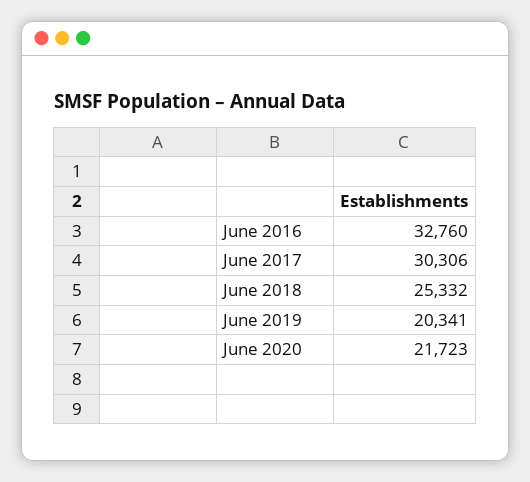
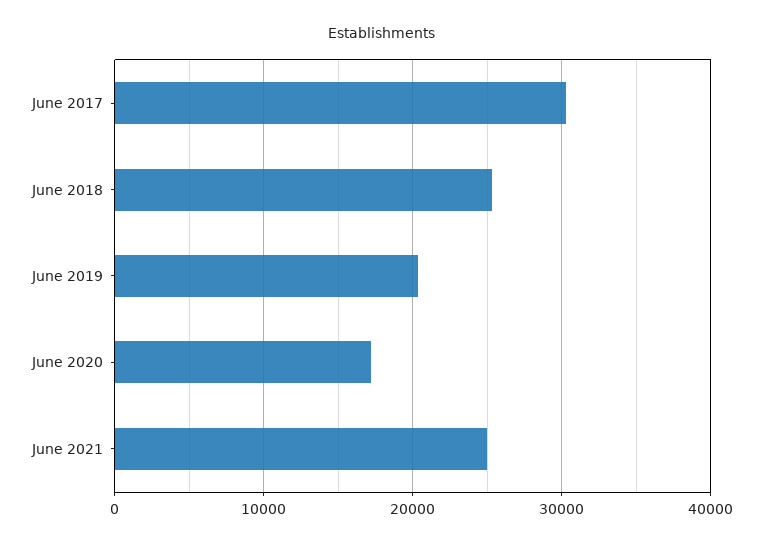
June 2016: 32760 -> none
June 2020: 21723 -> 17000
June 2021: none -> 25000

